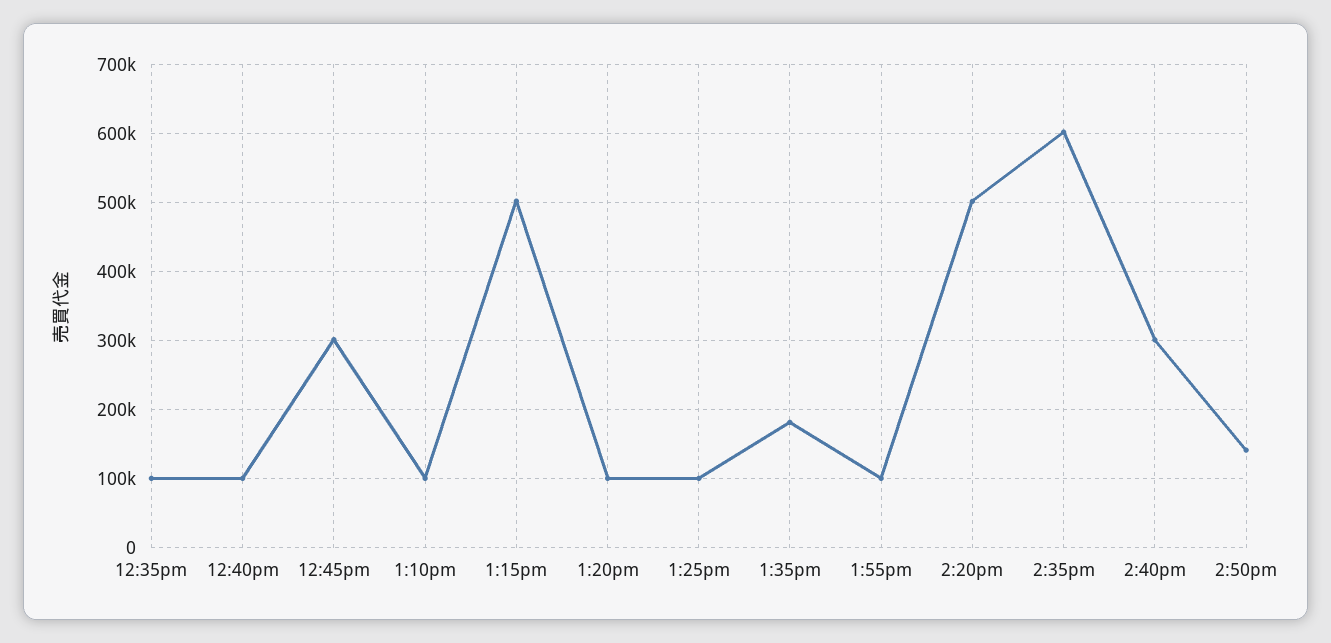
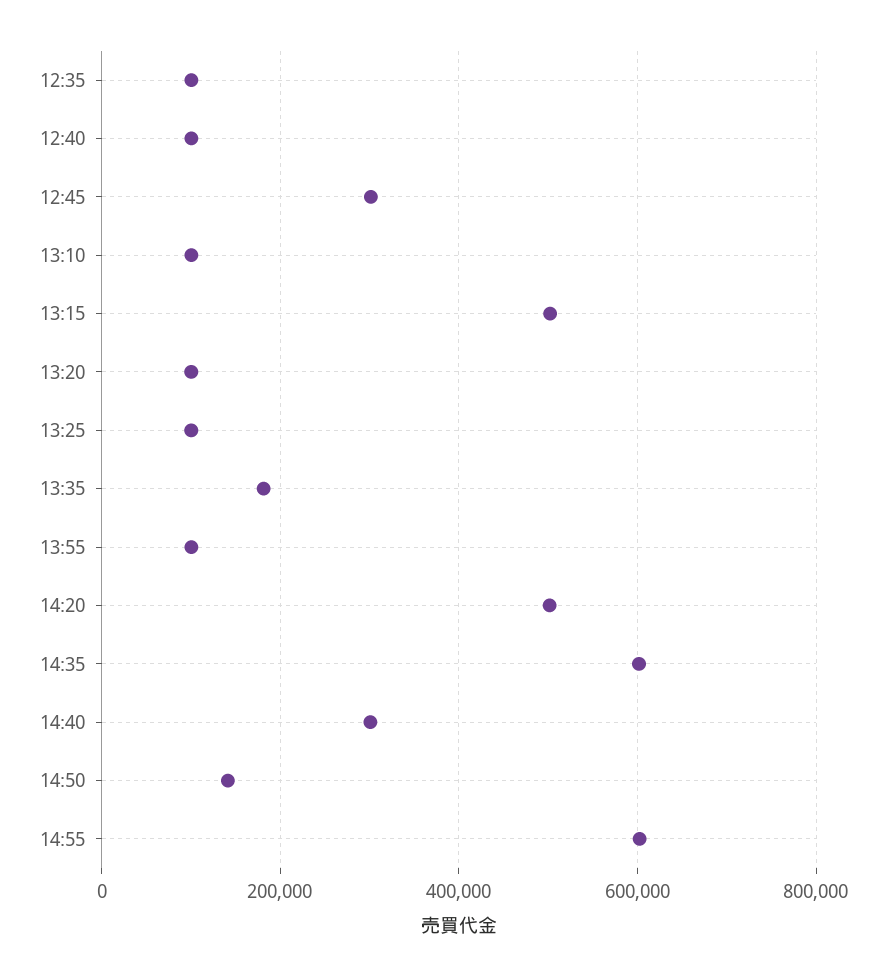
14:55: none -> 600000

